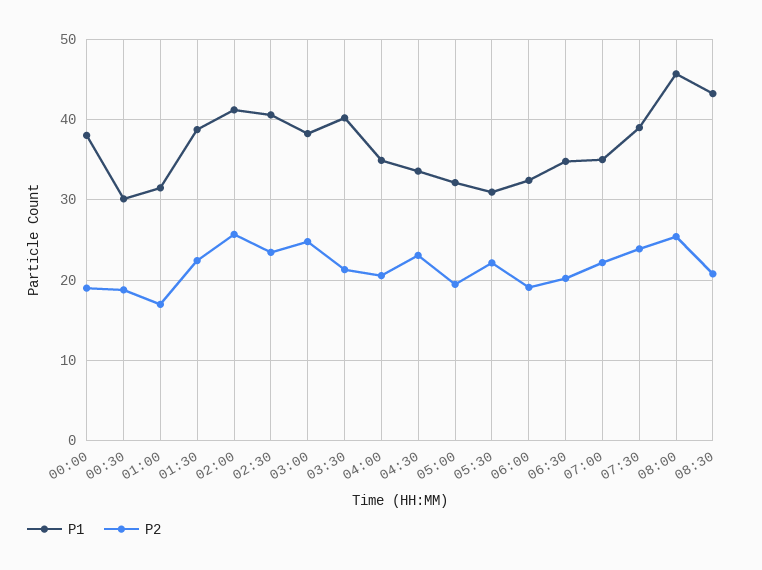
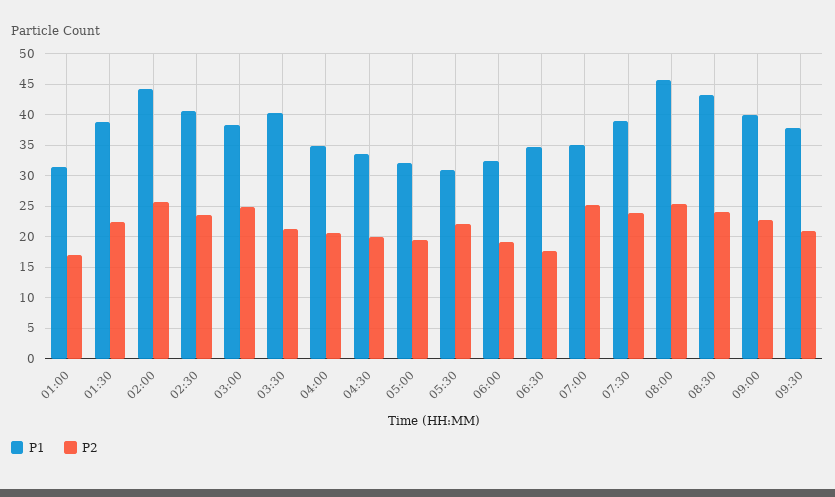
P1, 00:00: 38 -> none
P2, 00:00: 19 -> none
P1, 00:30: 30 -> none
P2, 00:30: 19 -> none
P1, 02:00: 41 -> 44
P2, 04:30: 23 -> 20
P2, 06:30: 20 -> 18
P2, 07:00: 22 -> 25
P2, 08:30: 21 -> 24
P1, 09:00: none -> 40
P2, 09:00: none -> 23
P1, 09:30: none -> 38
P2, 09:30: none -> 21

